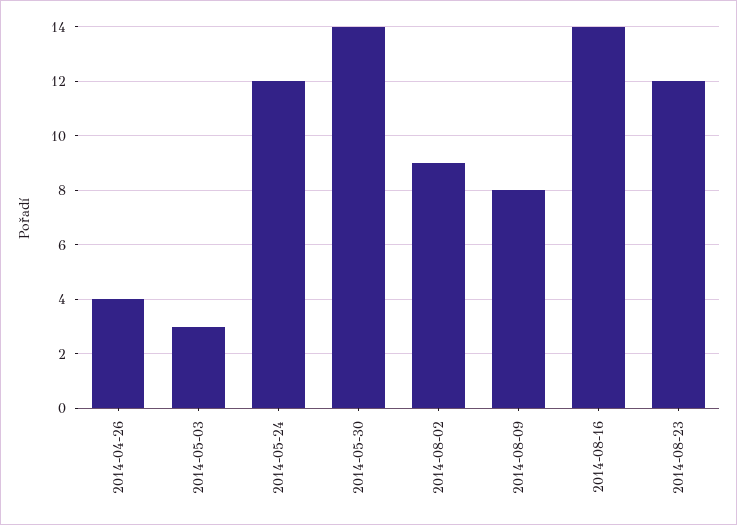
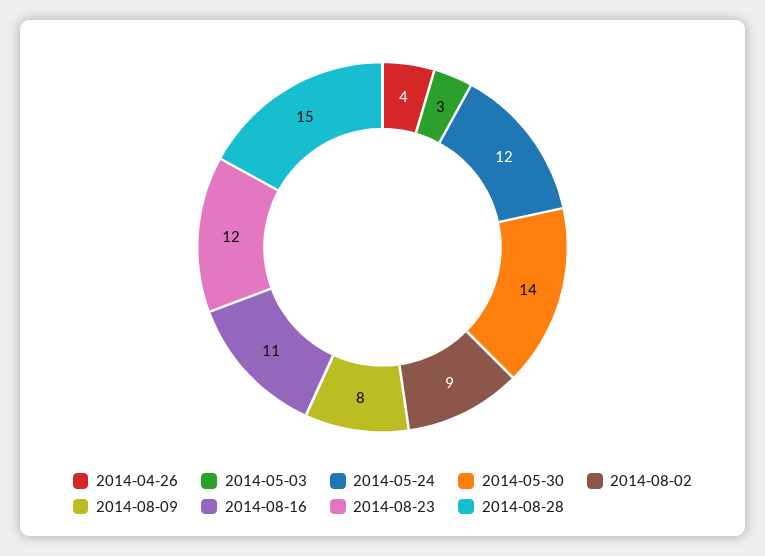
2014-08-16: 14 -> 11
2014-08-28: none -> 15

